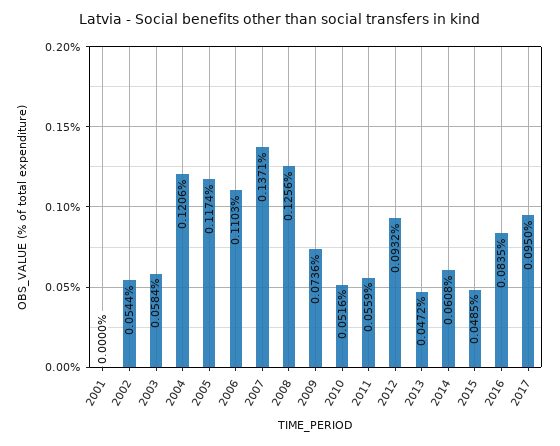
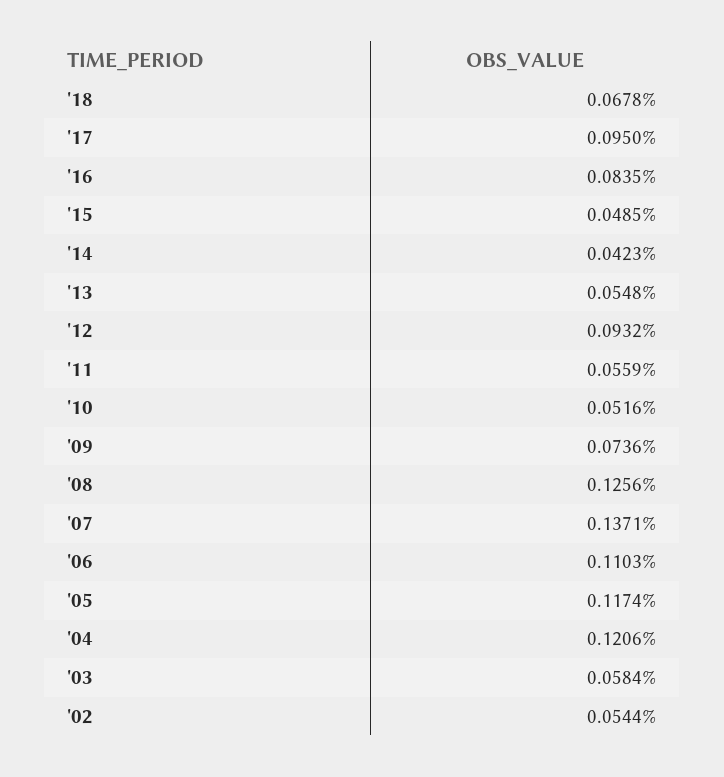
2001: 0 -> none
2013: 0.0472 -> 0.0548
2014: 0.0608 -> 0.0423
'18: none -> 0.0678

